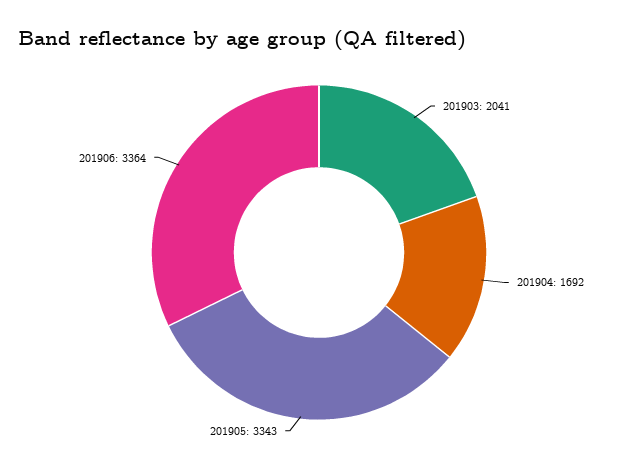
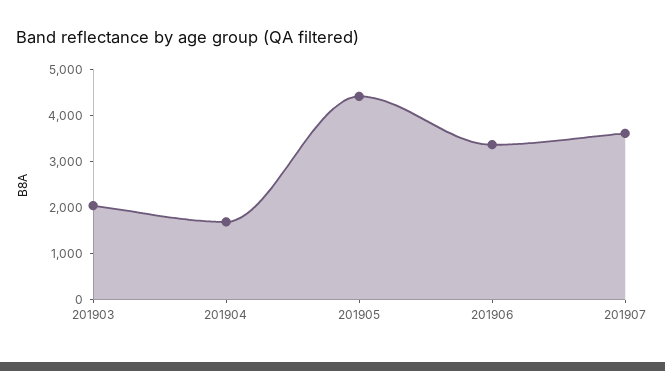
201905: 3343 -> 4400
201907: none -> 3600

